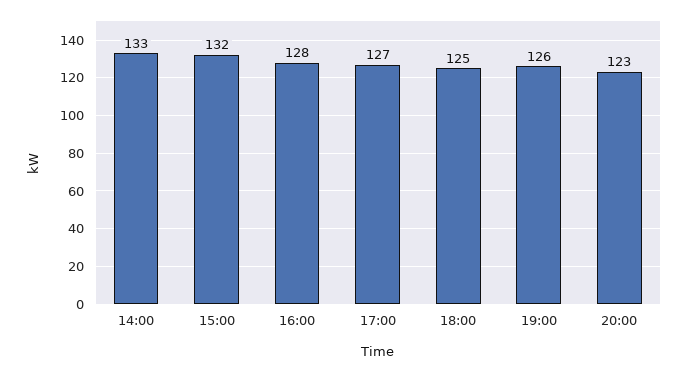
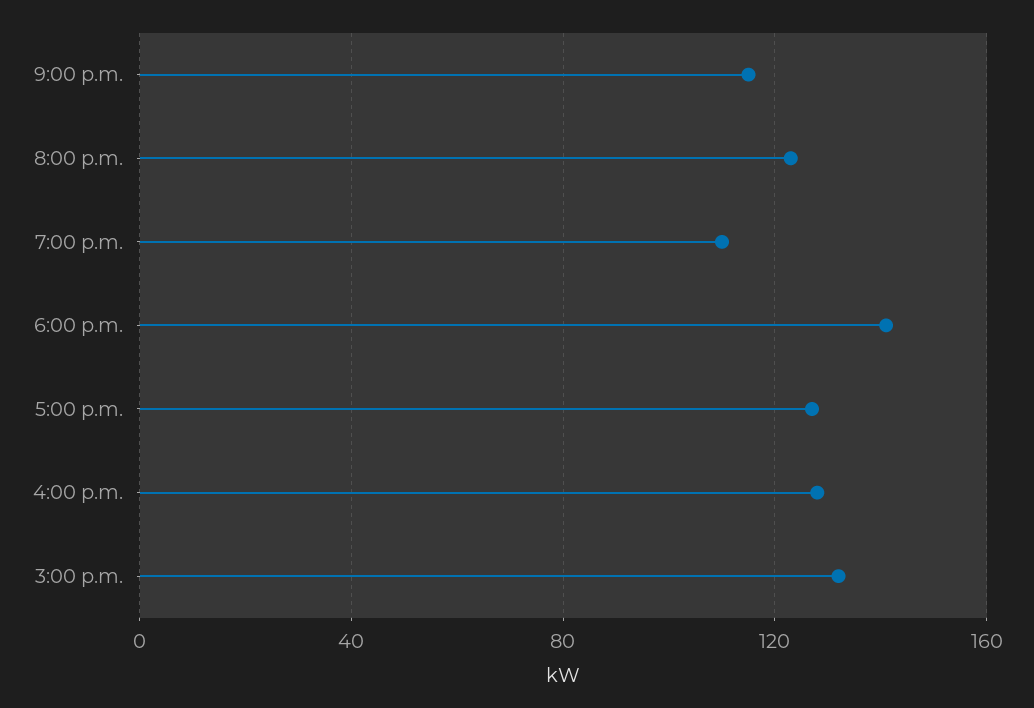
14:00: 133 -> none
18:00: 125 -> 140
19:00: 126 -> 110
9:00 p.m.: none -> 115

